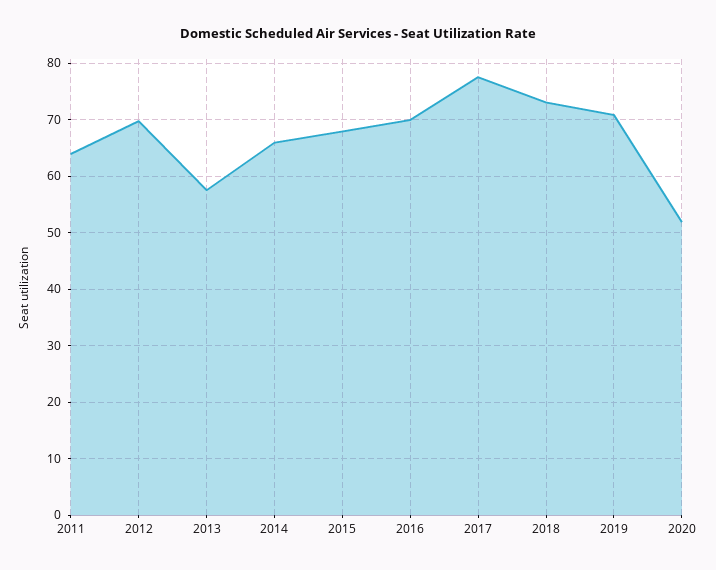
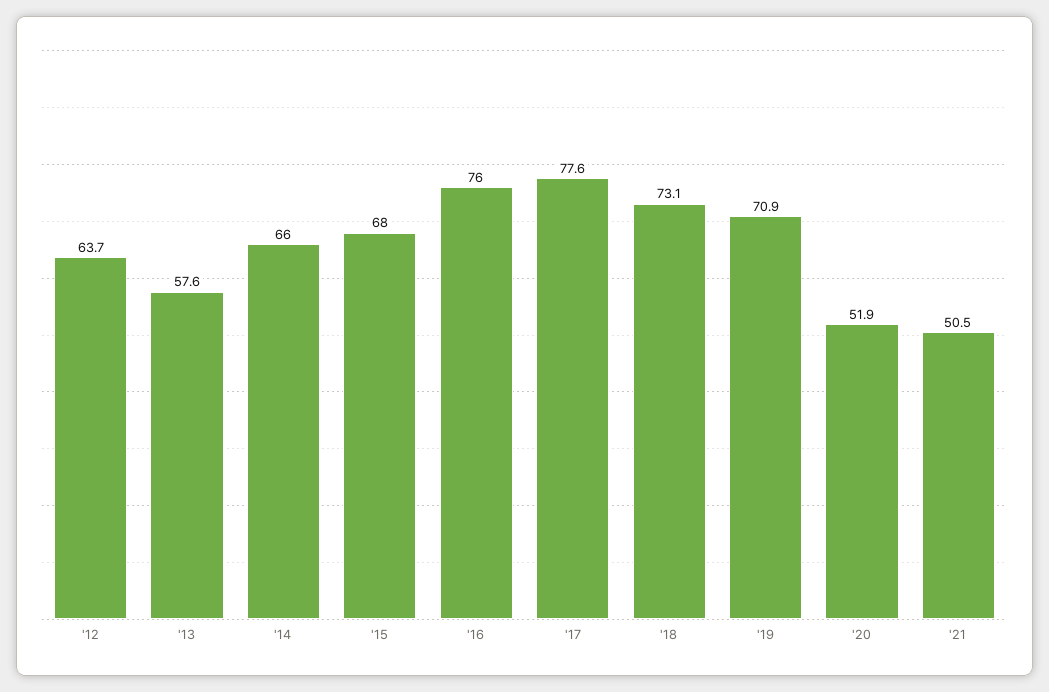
2011: 64 -> none
2012: 70 -> 63.7
2016: 70 -> 76
'21: none -> 50.5

